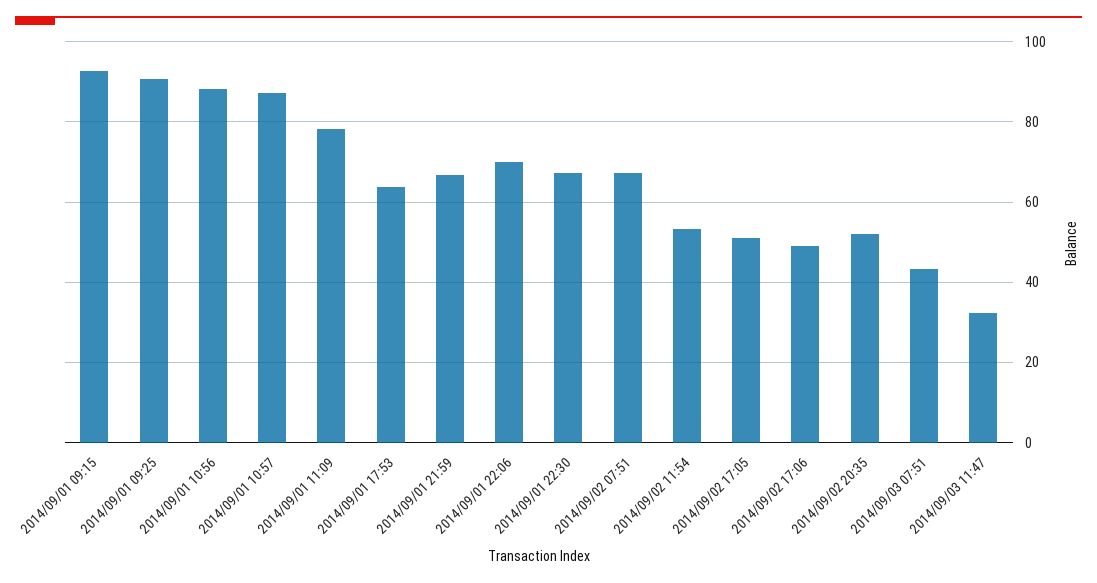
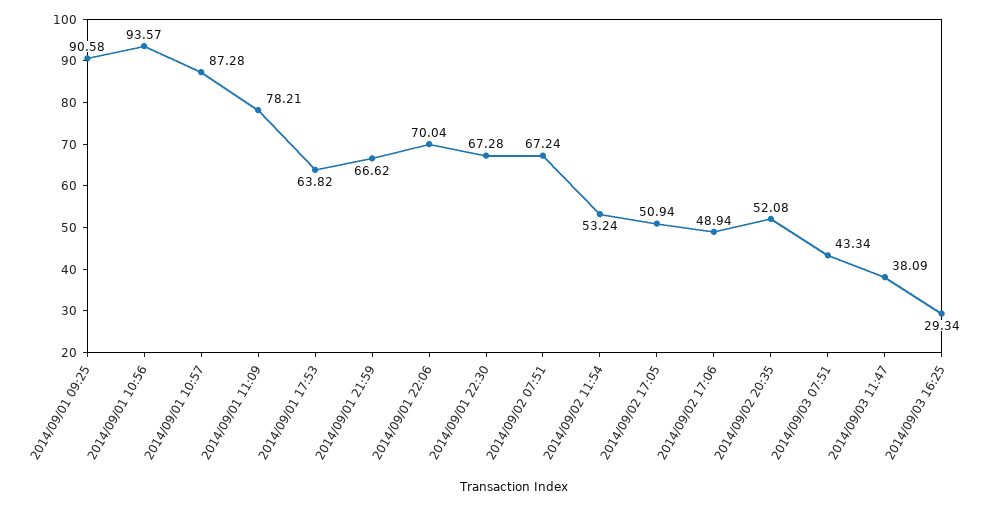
2014/09/01 09:15: 92 -> none
2014/09/01 10:56: 88 -> 93.57
2014/09/03 11:47: 32 -> 38.09
2014/09/03 16:25: none -> 29.34

